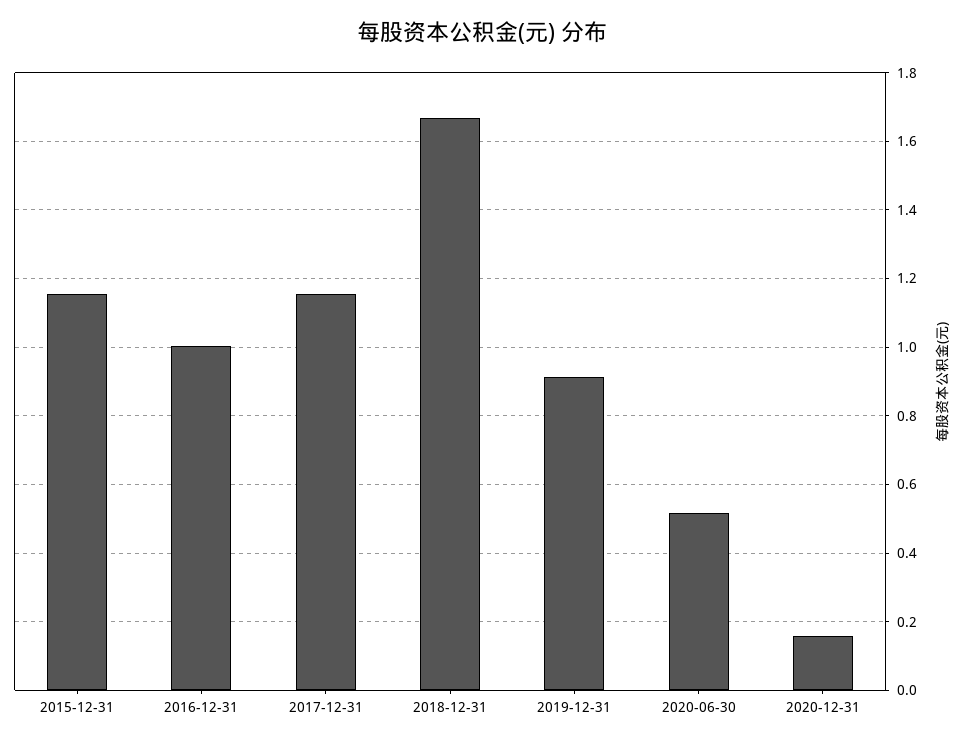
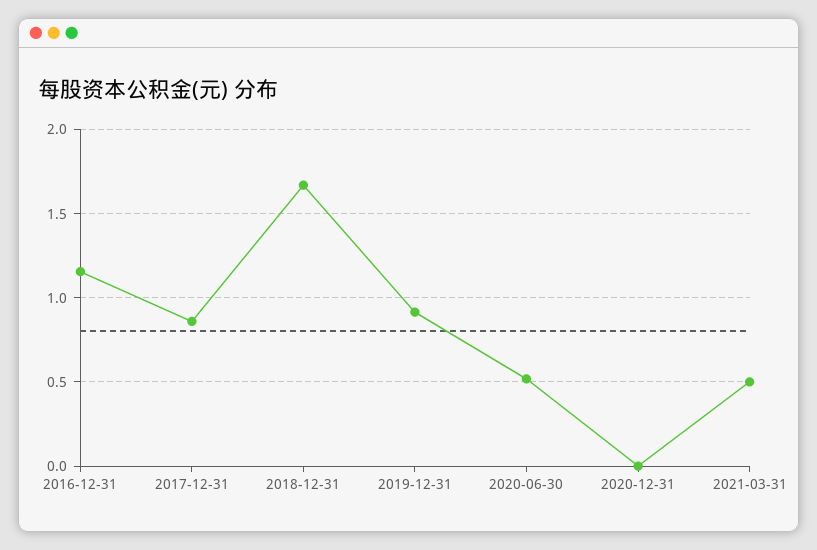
2015-12-31: 1.16 -> none
2016-12-31: 1 -> 1.15
2017-12-31: 1.16 -> 0.85
2020-12-31: 0.16 -> 0
2021-03-31: none -> 0.5

